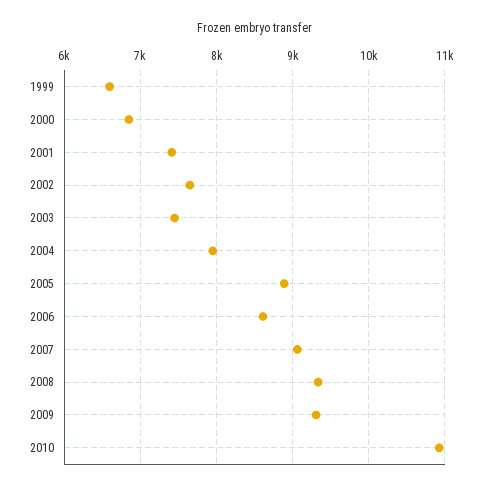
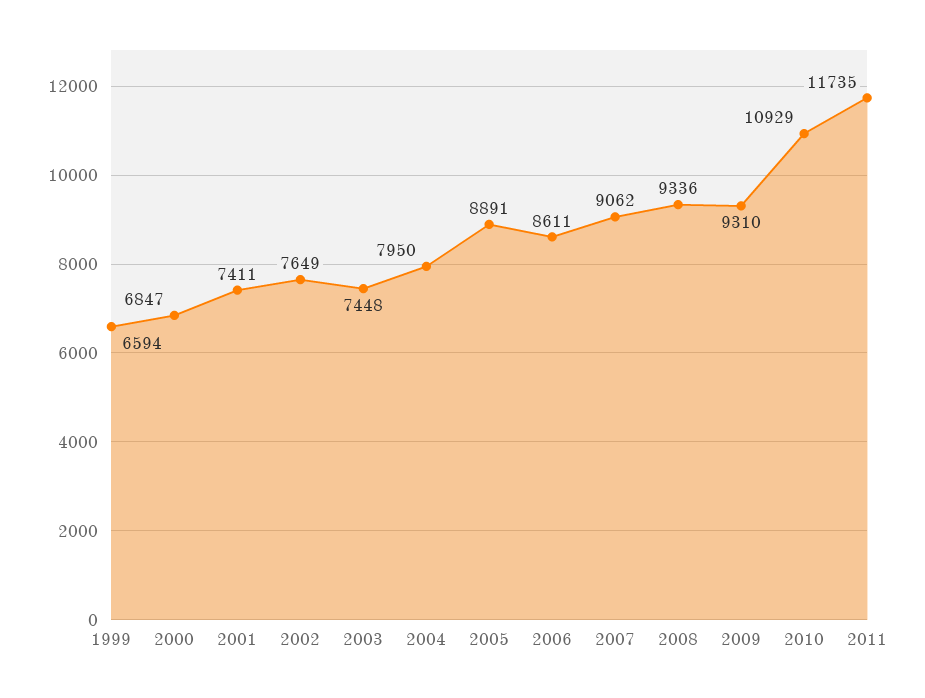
2011: none -> 11735

